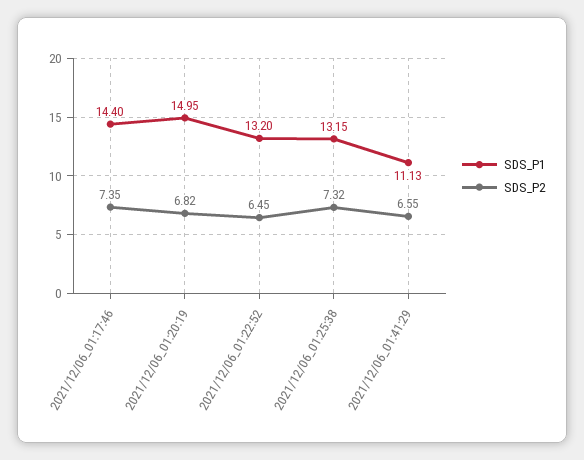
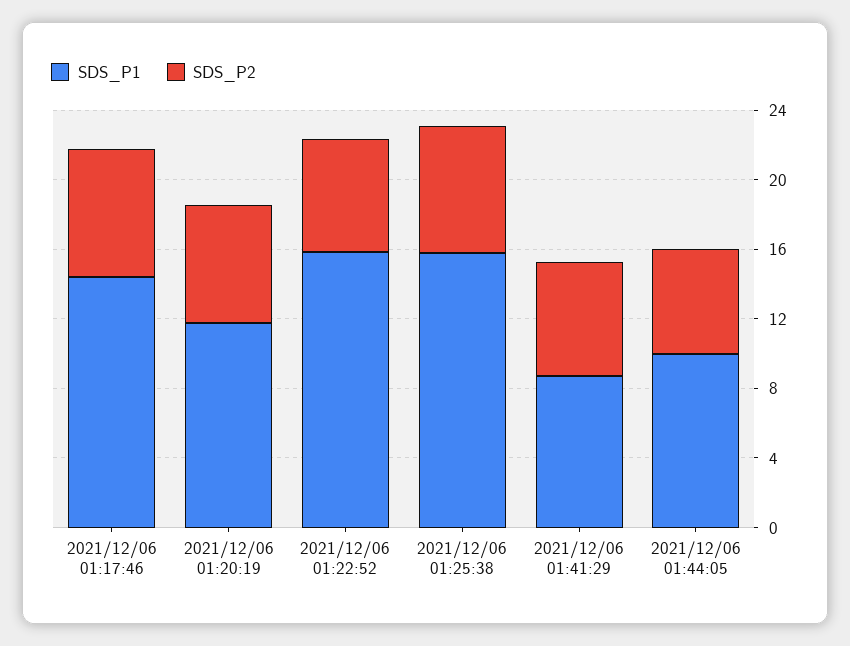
SDS_P1, 2021/12/06_01:20:19: 14.95 -> 12
SDS_P1, 2021/12/06_01:22:52: 13.2 -> 16
SDS_P1, 2021/12/06_01:25:38: 13.15 -> 16
SDS_P1, 2021/12/06_01:41:29: 11.13 -> 9
SDS_P1, 2021/12/06 01:44:05: none -> 10
SDS_P2, 2021/12/06 01:44:05: none -> 6

